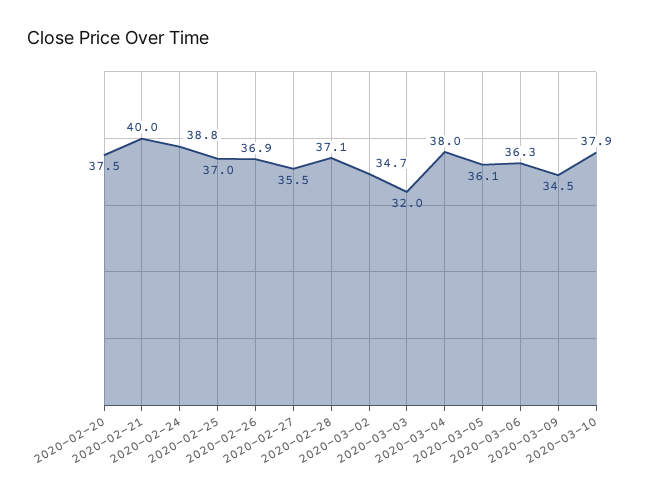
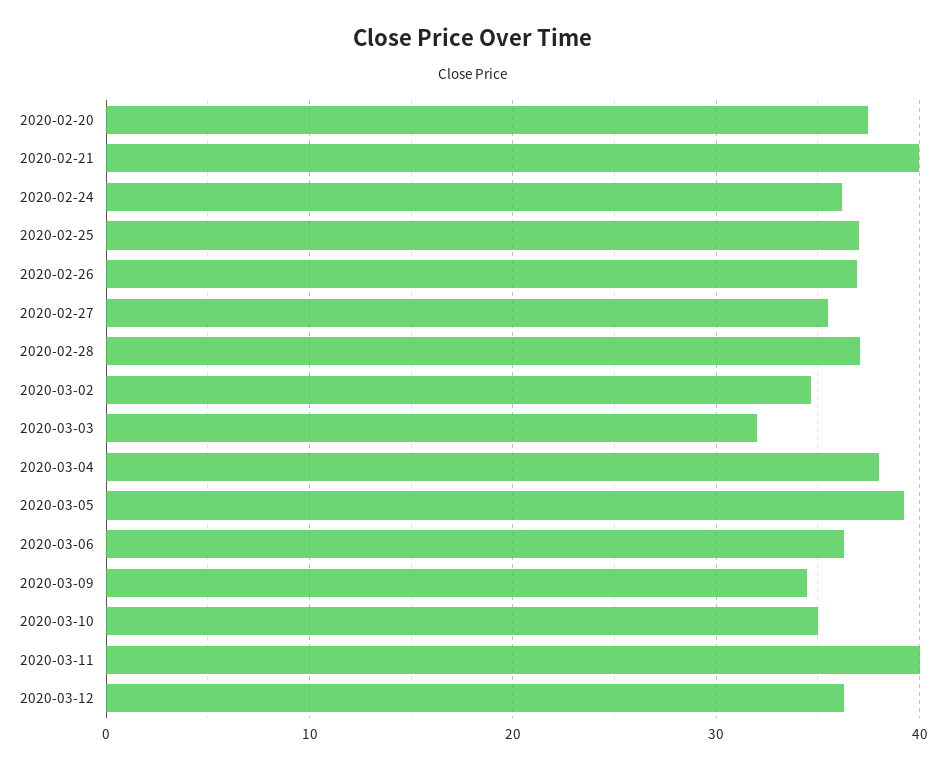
2020-02-24: 38.8 -> 36
2020-03-05: 36.1 -> 39
2020-03-10: 37.9 -> 35
2020-03-11: none -> 40
2020-03-12: none -> 36

